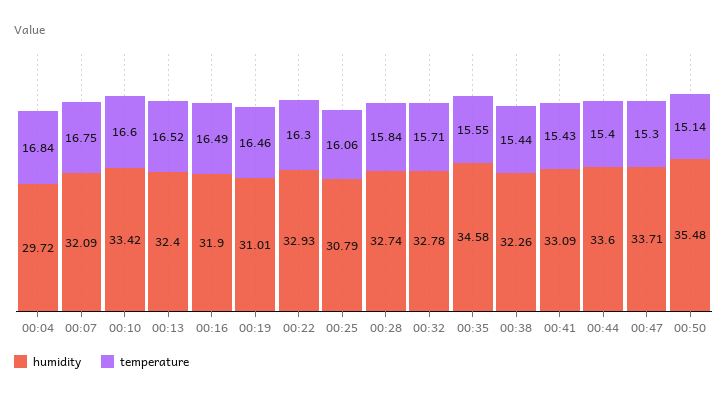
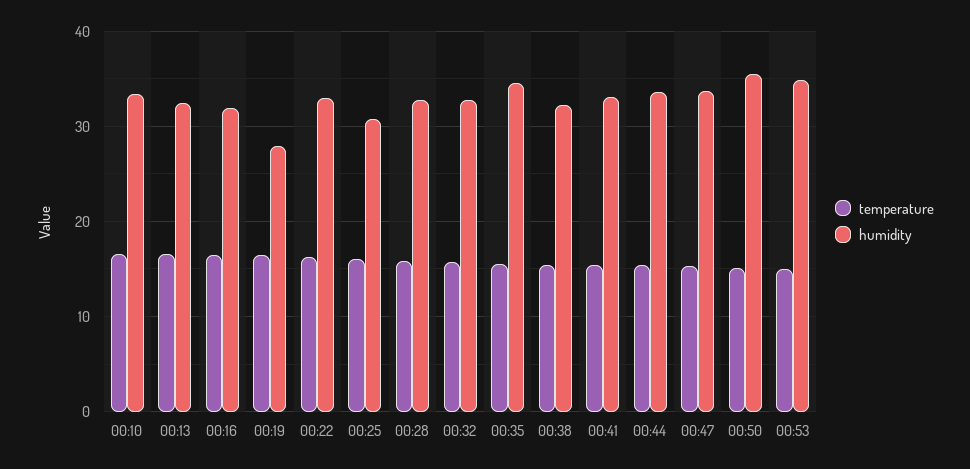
humidity, 00:04: 29.72 -> none
temperature, 00:04: 16.84 -> none
humidity, 00:07: 32.09 -> none
temperature, 00:07: 16.75 -> none
humidity, 00:19: 31.01 -> 28
temperature, 00:53: none -> 15
humidity, 00:53: none -> 35

